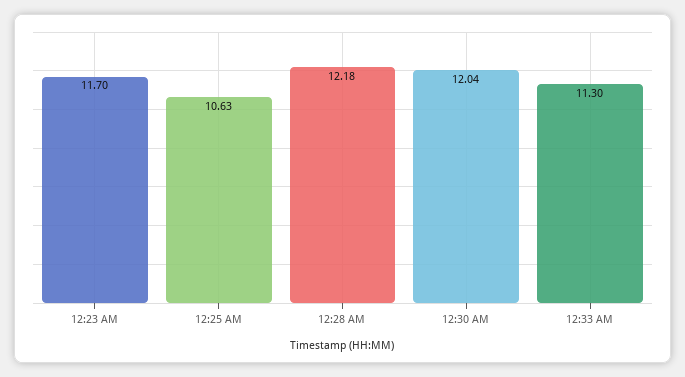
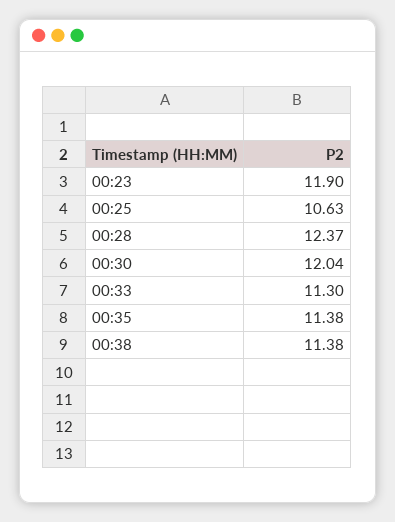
12:23 AM: 11.7 -> 11.9
12:28 AM: 12.18 -> 12.37
00:35: none -> 11.38
00:38: none -> 11.38

